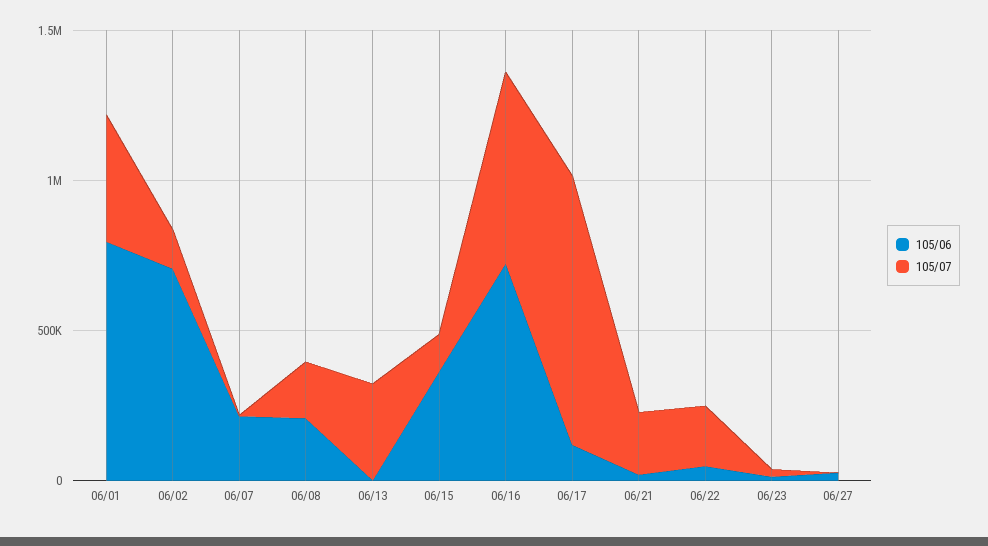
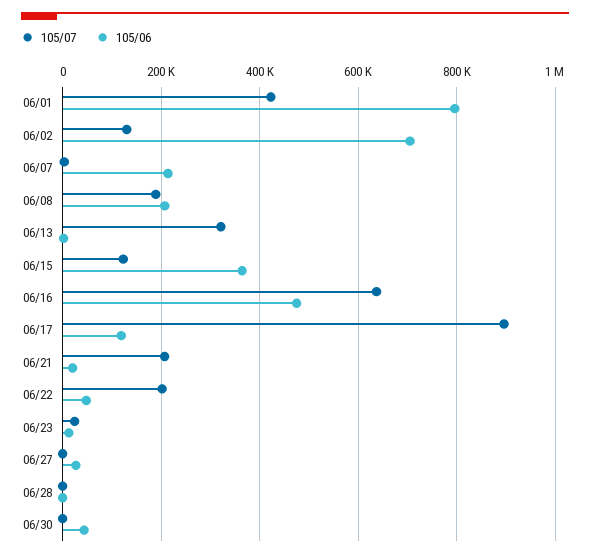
105/06, 06/16: 700000 -> 480000
105/07, 06/28: none -> 0
105/06, 06/28: none -> 0
105/07, 06/30: none -> 0
105/06, 06/30: none -> 40000

